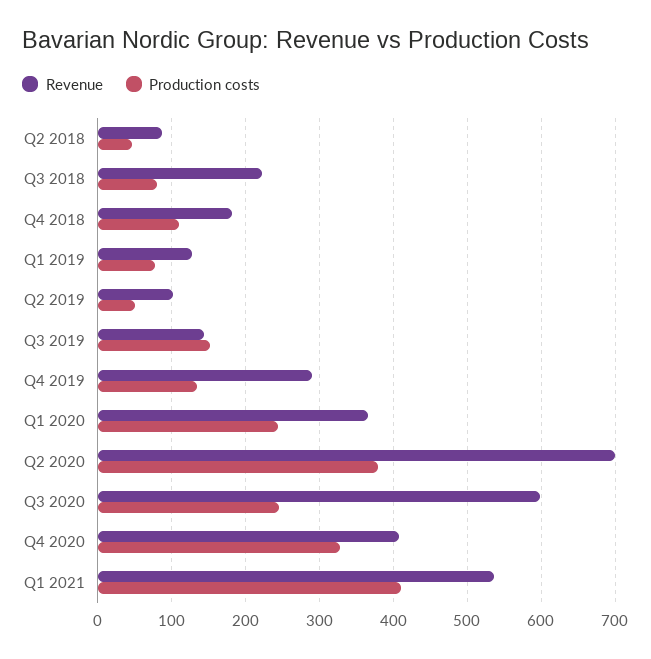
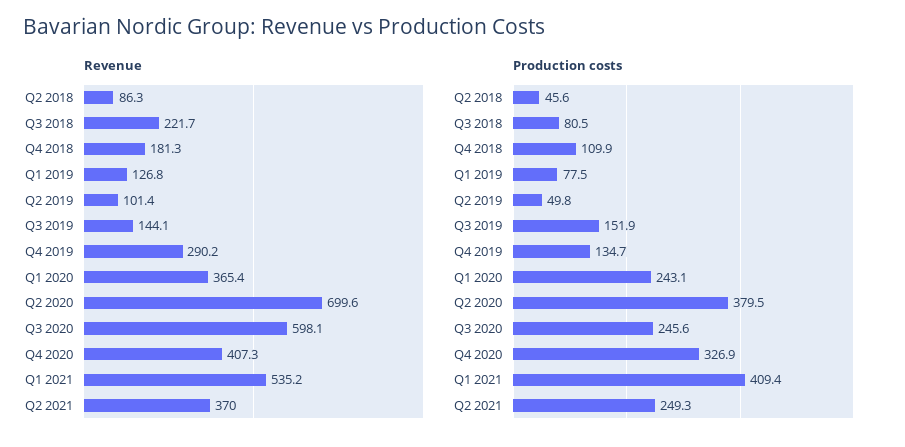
Revenue, Q2 2021: none -> 370
Production costs, Q2 2021: none -> 249.3

